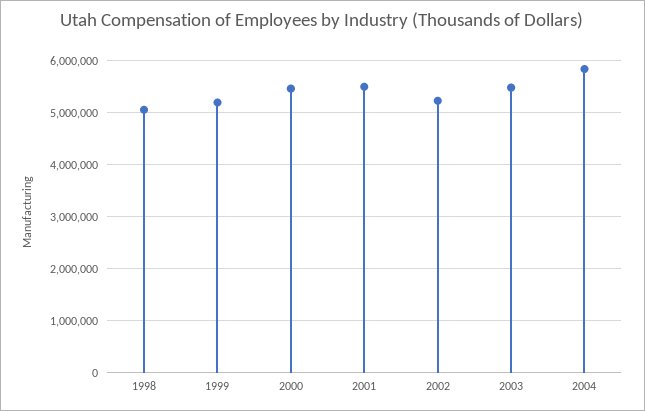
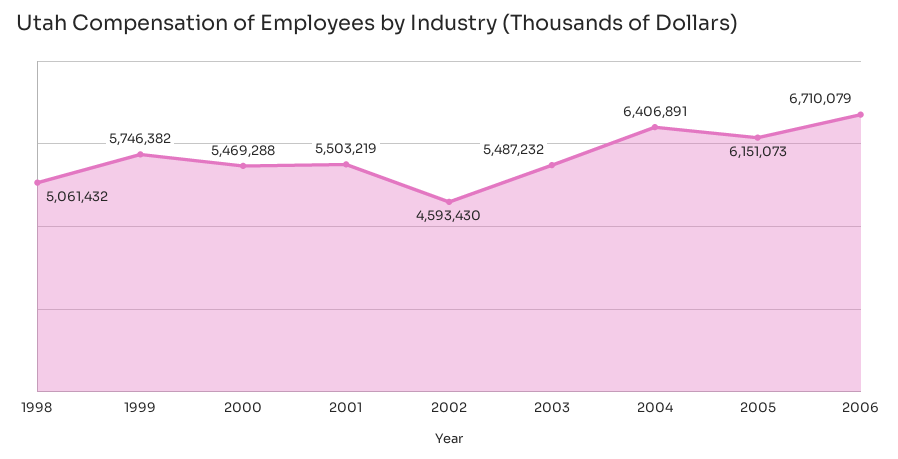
1999: 5200000 -> 5746382
2002: 5200000 -> 4593430
2004: 5800000 -> 6406891
2005: none -> 6151073
2006: none -> 6710079

